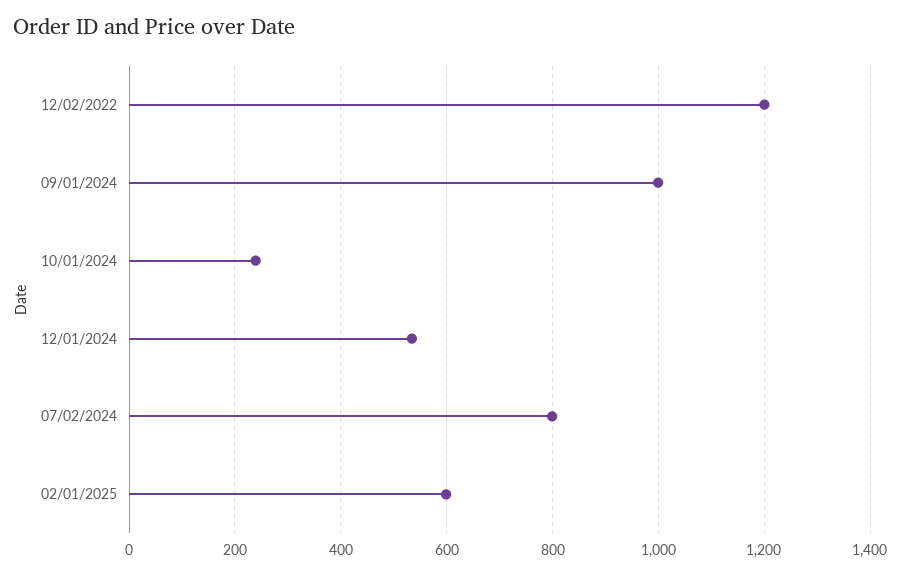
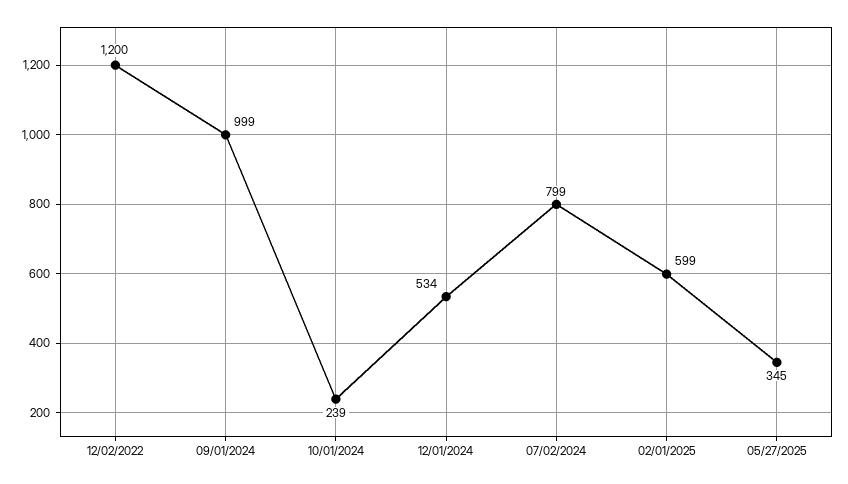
05/27/2025: none -> 345

